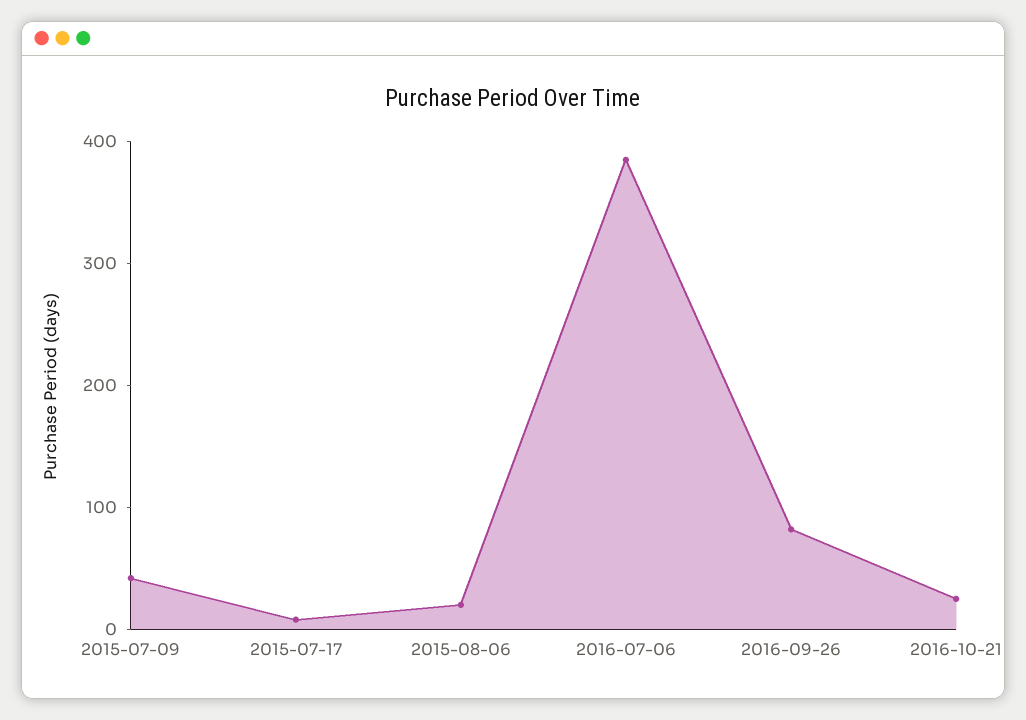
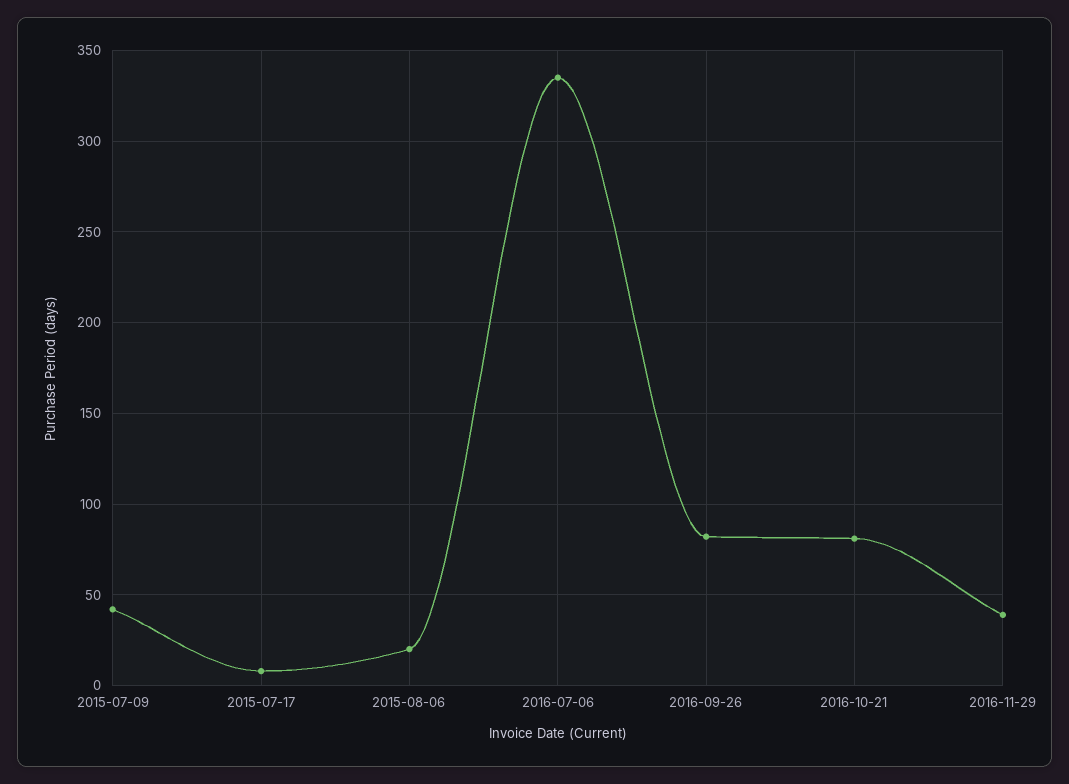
2016-07-06: 380 -> 335
2016-10-21: 20 -> 80
2016-11-29: none -> 40

